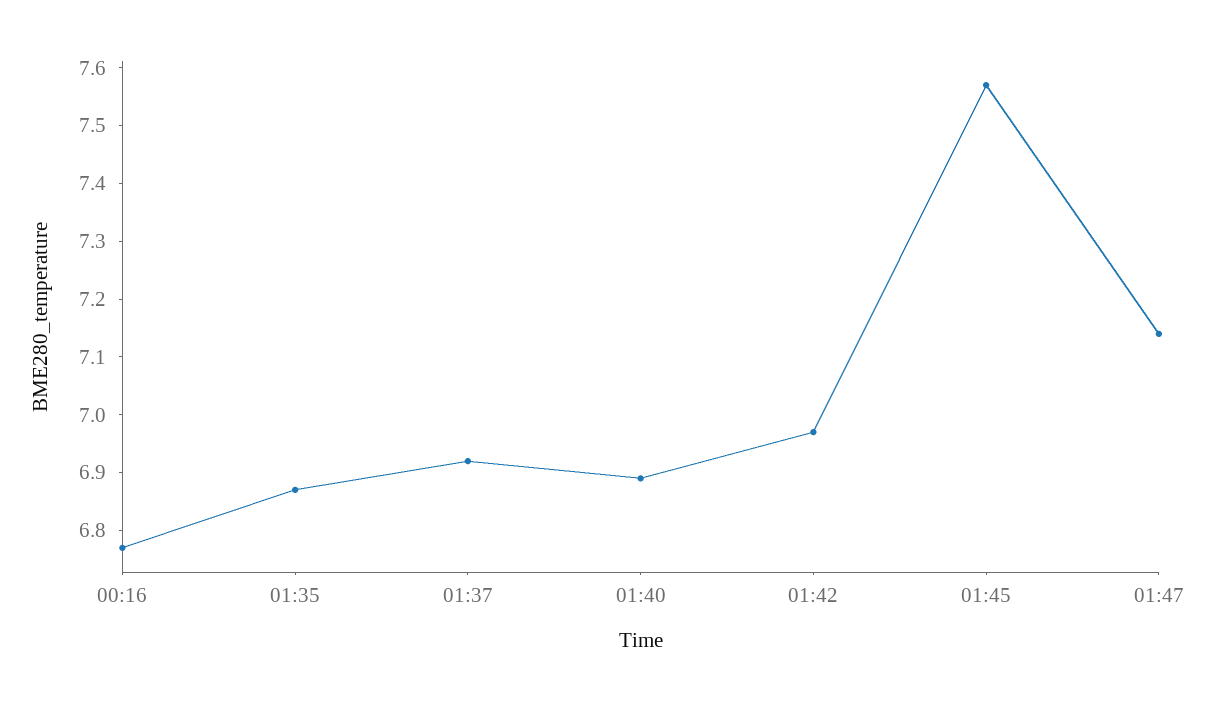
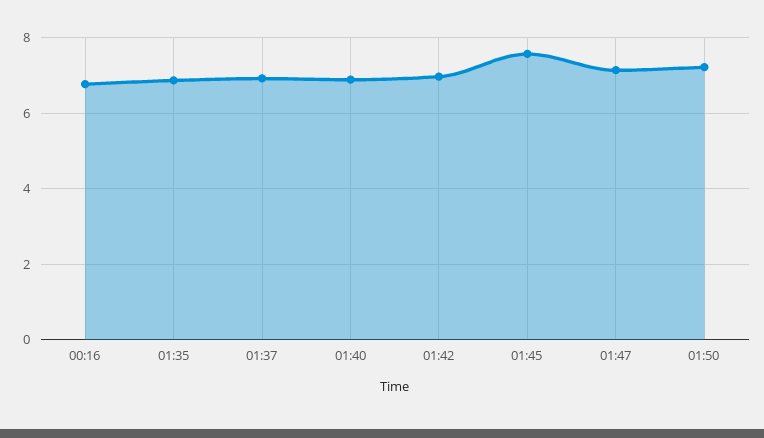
01:50: none -> 7.2

